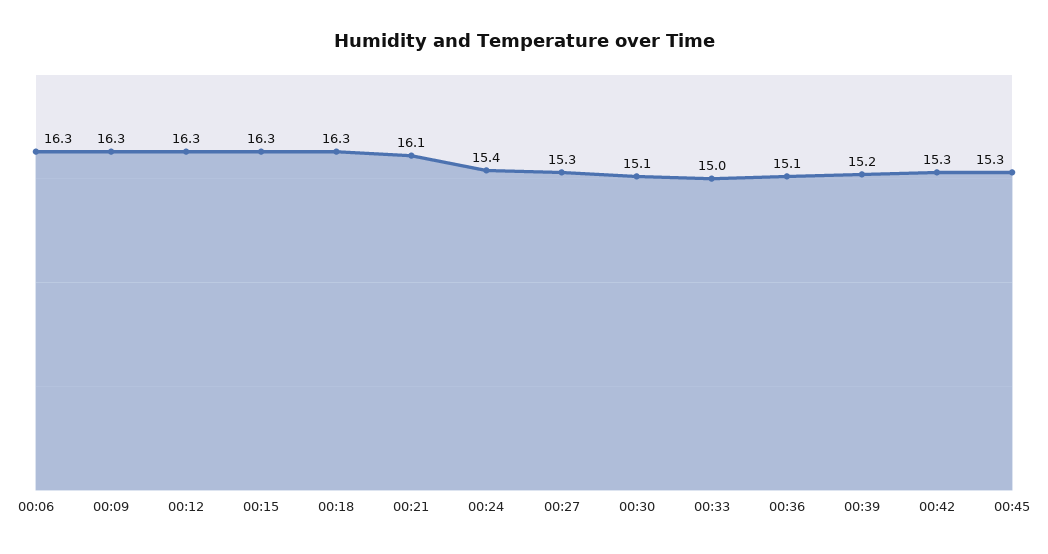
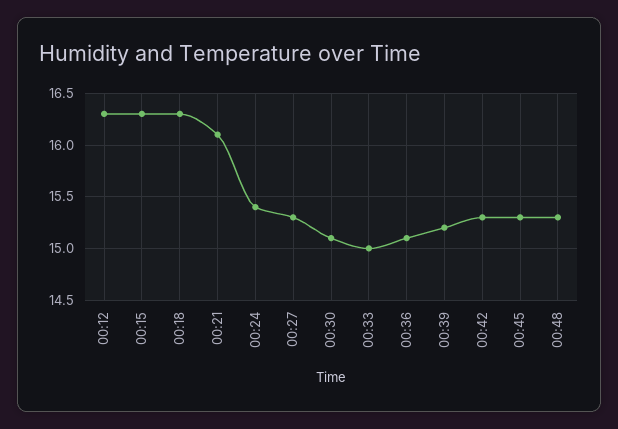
00:06: 16.3 -> none
00:09: 16.3 -> none
00:48: none -> 15.3

